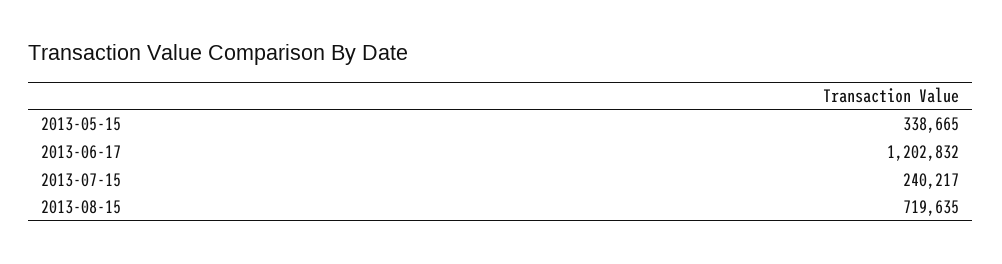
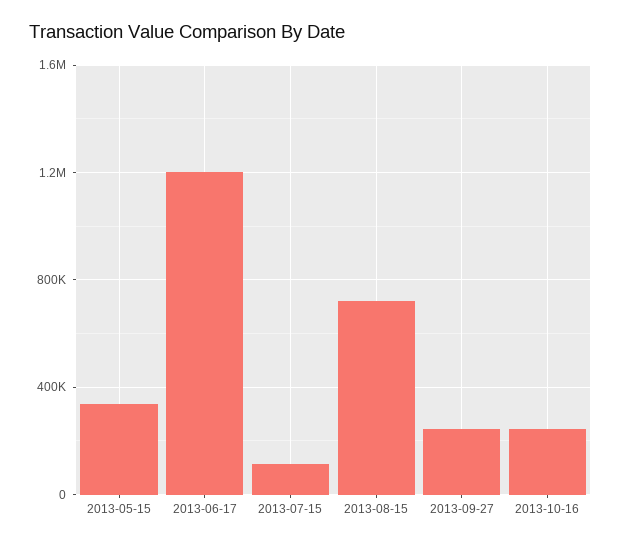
2013-07-15: 240217 -> 100000
2013-09-27: none -> 250000
2013-10-16: none -> 250000

